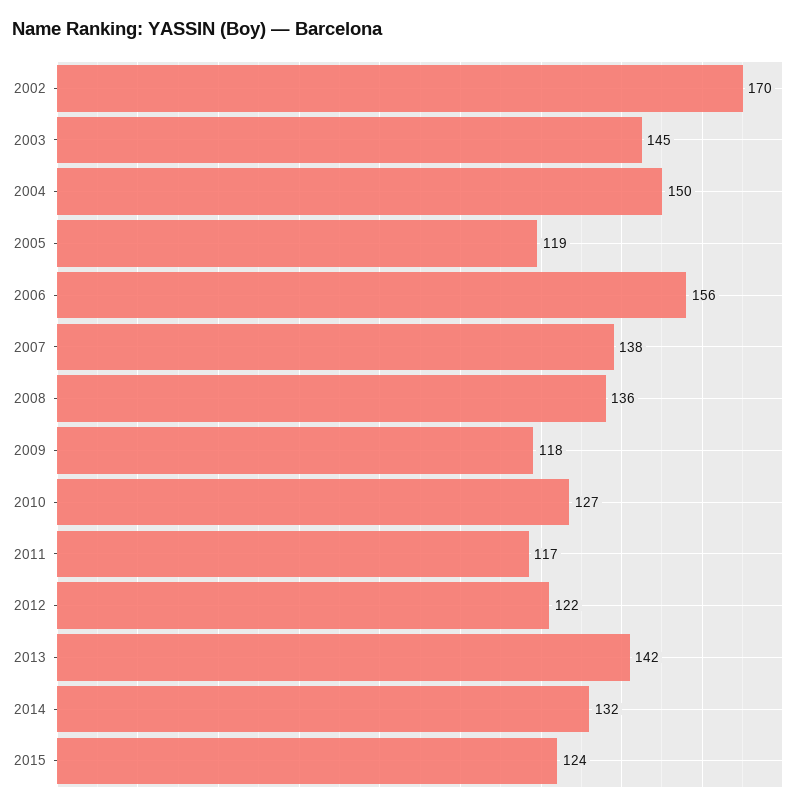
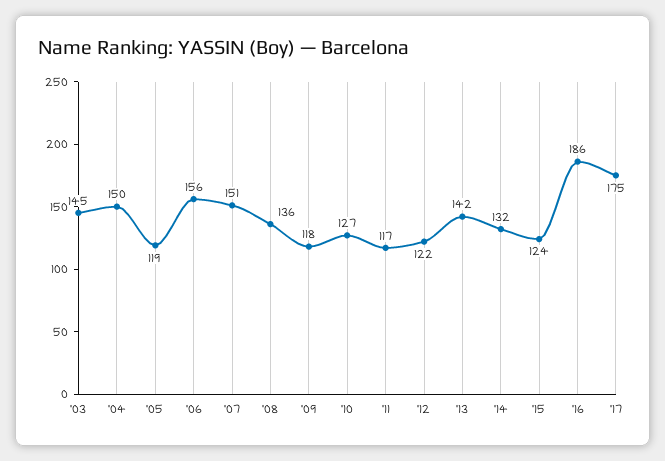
2002: 170 -> none
2007: 138 -> 151
'16: none -> 186
'17: none -> 175

